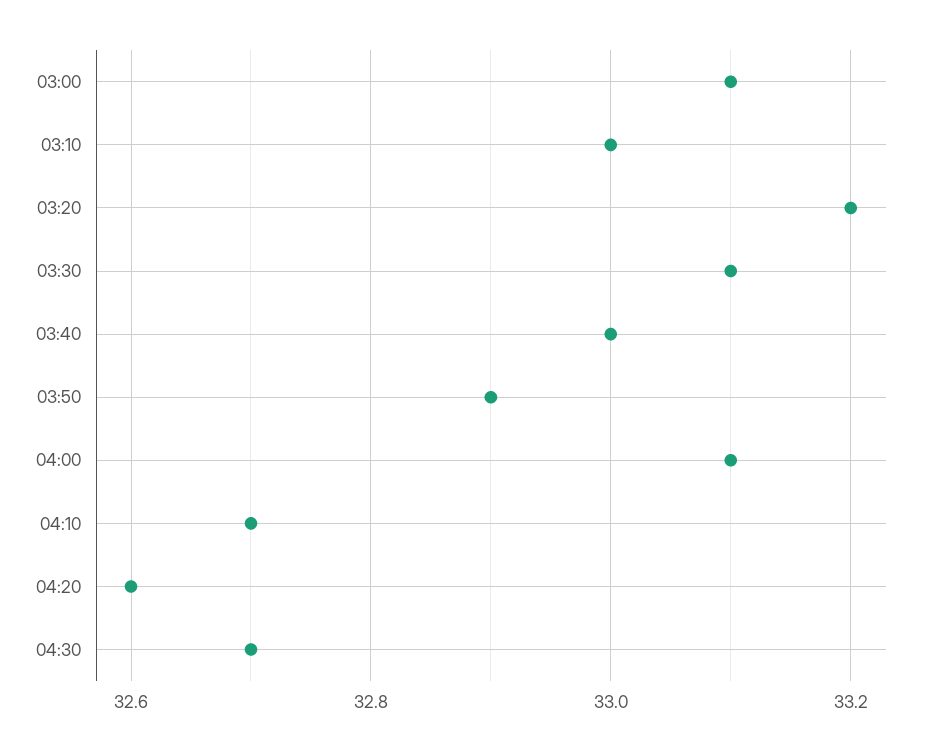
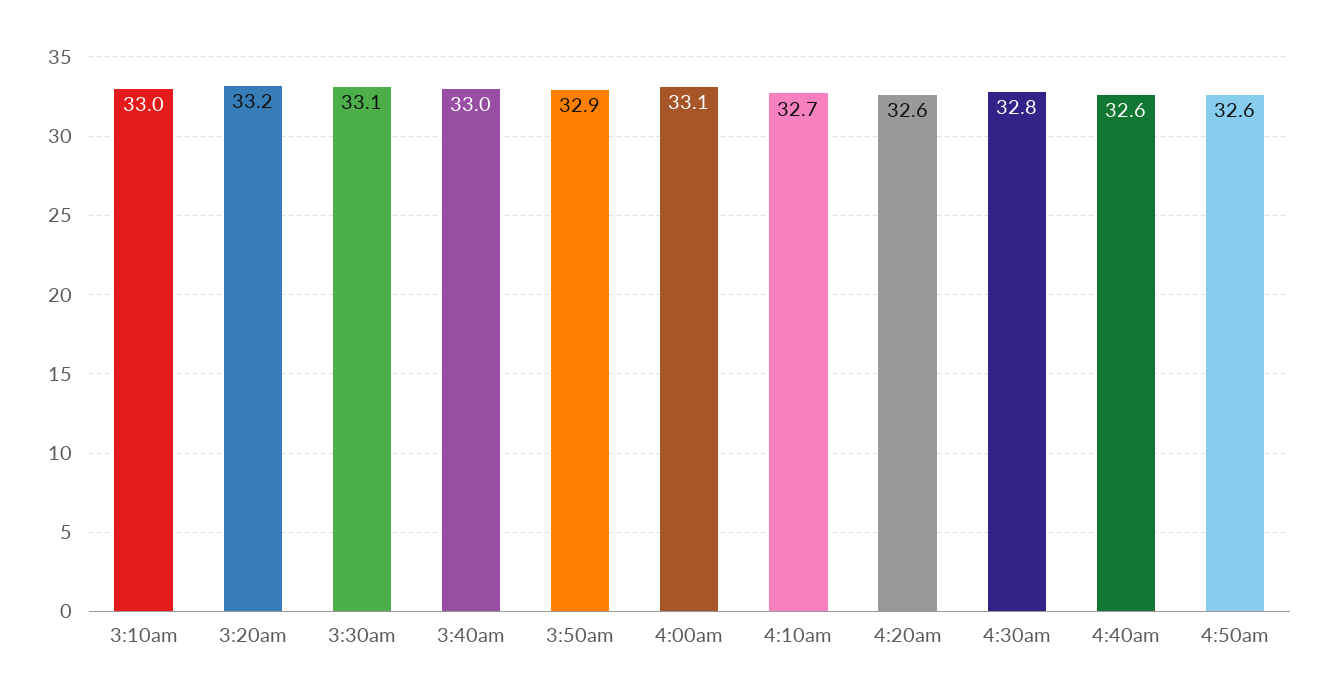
03:00: 33.1 -> none
04:30: 32.7 -> 32.8
4:40am: none -> 32.6
4:50am: none -> 32.6

